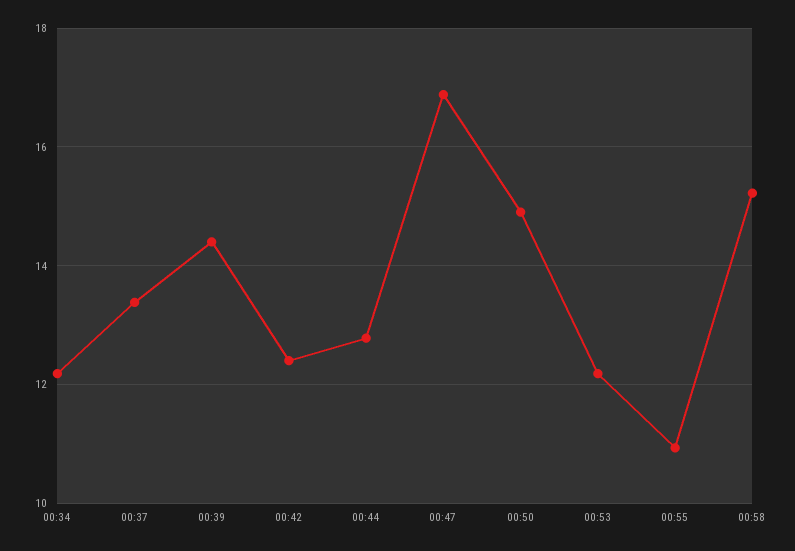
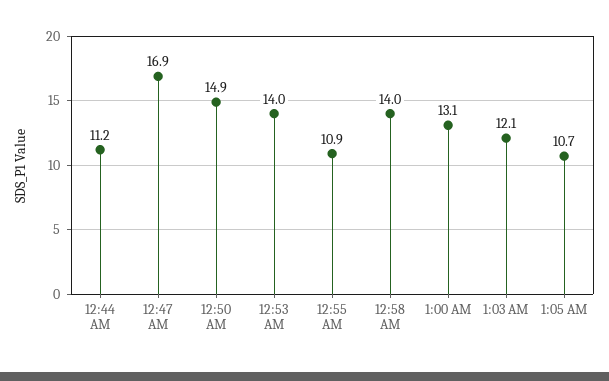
00:34: 12.2 -> none
00:37: 13.4 -> none
00:39: 14.4 -> none
00:42: 12.4 -> none
00:44: 12.8 -> 11.2
00:53: 12.2 -> 14
00:58: 15.2 -> 14
1:00 AM: none -> 13.1
1:03 AM: none -> 12.1
1:05 AM: none -> 10.7

